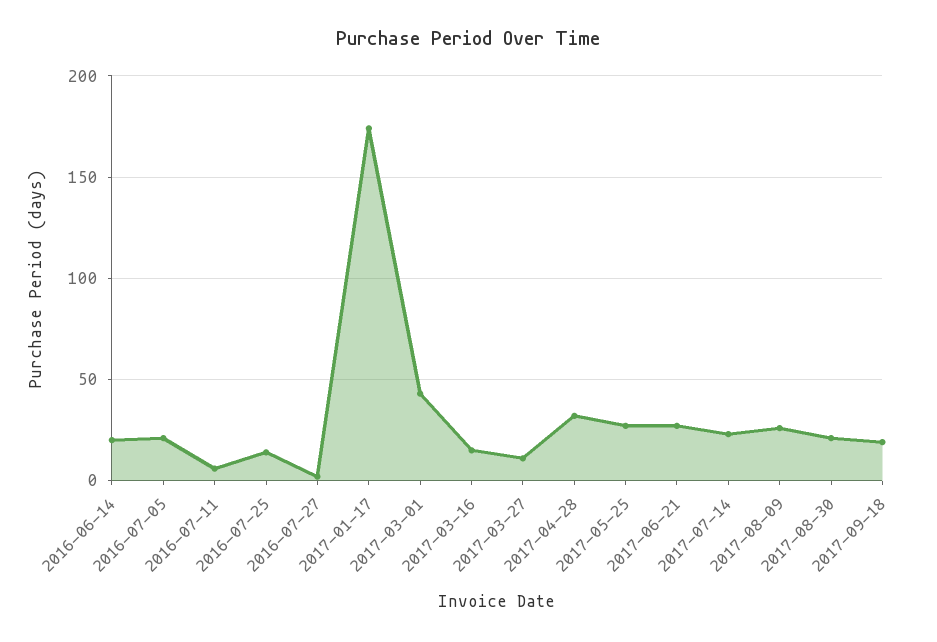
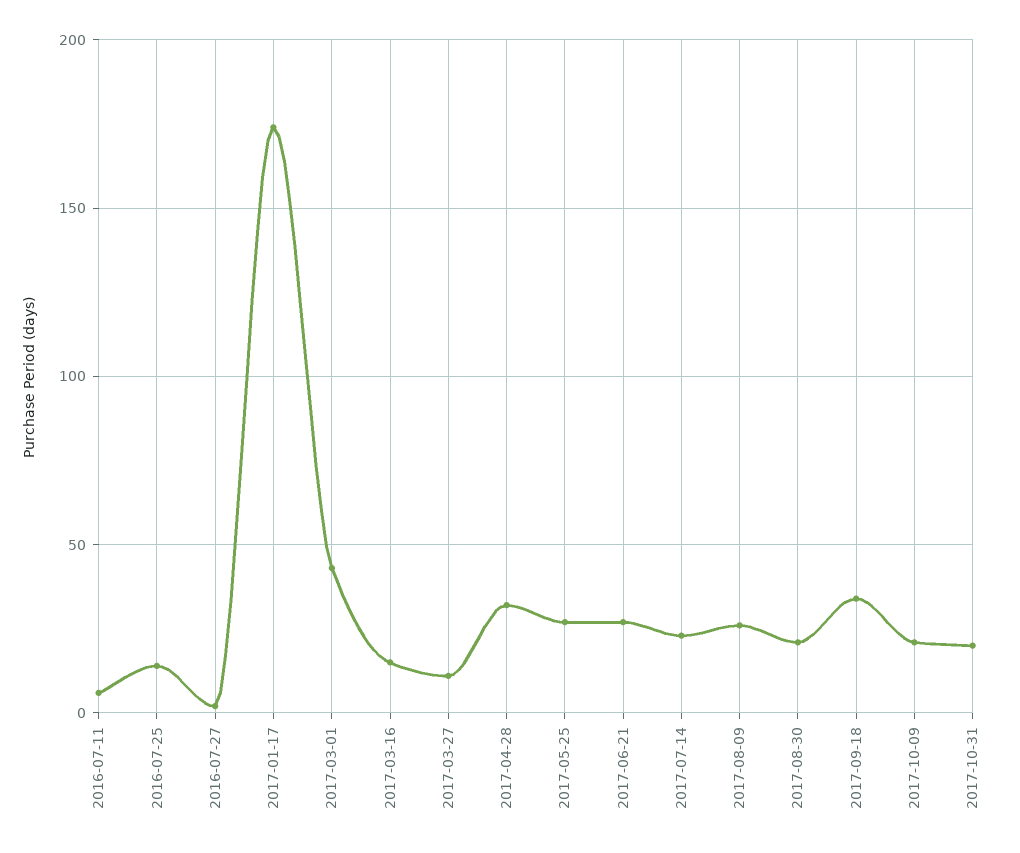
2016-06-14: 20 -> none
2016-07-05: 20 -> none
2017-09-18: 20 -> 35
2017-10-09: none -> 20
2017-10-31: none -> 20

